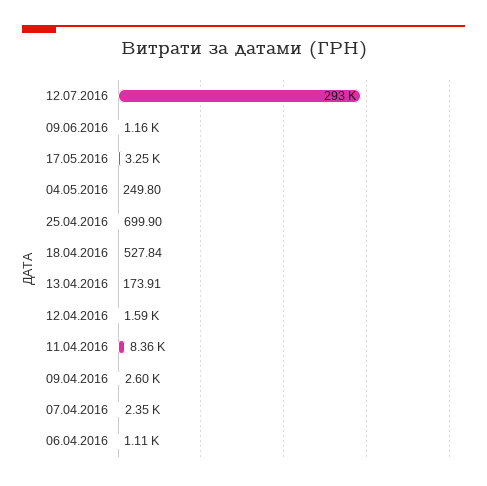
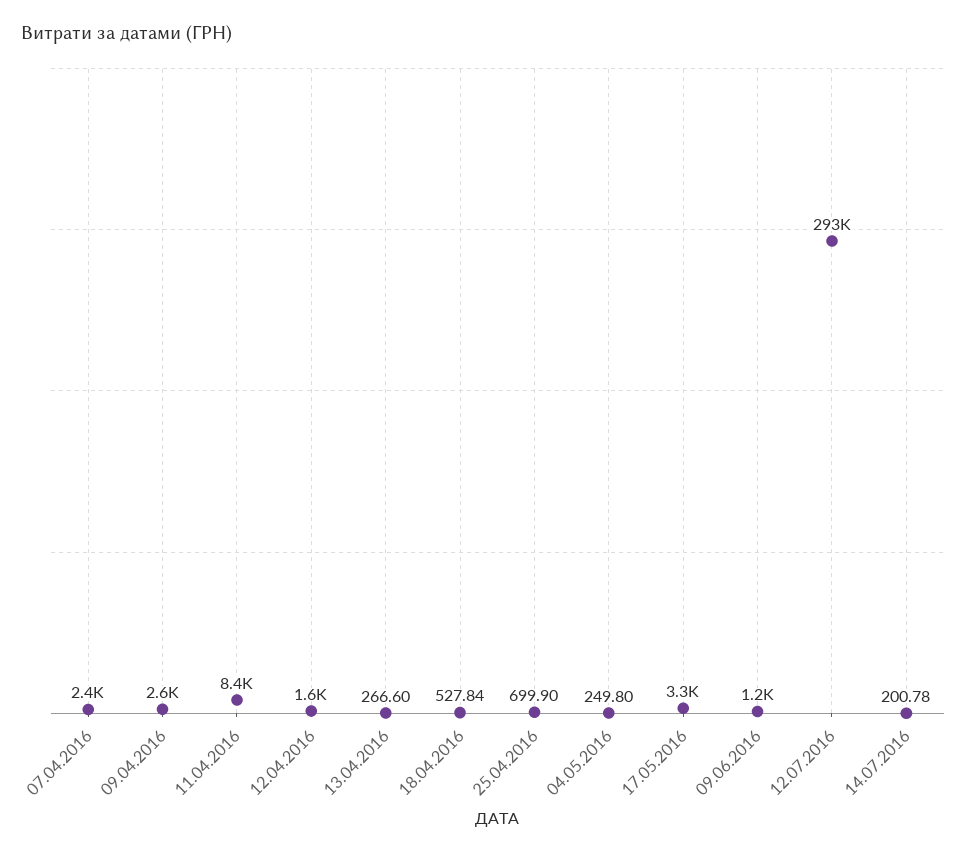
13.04.2016: 173.91 -> 266.6
06.04.2016: 1110 -> none
14.07.2016: none -> 200.78

